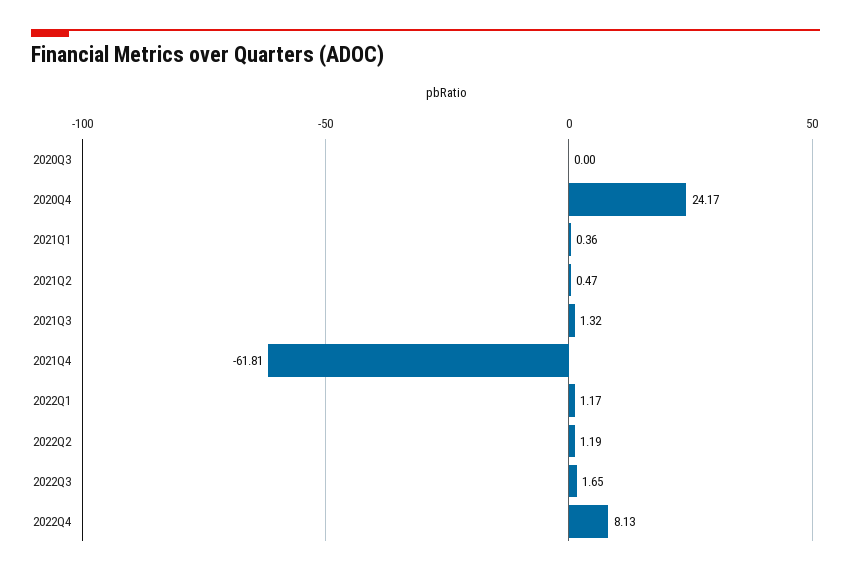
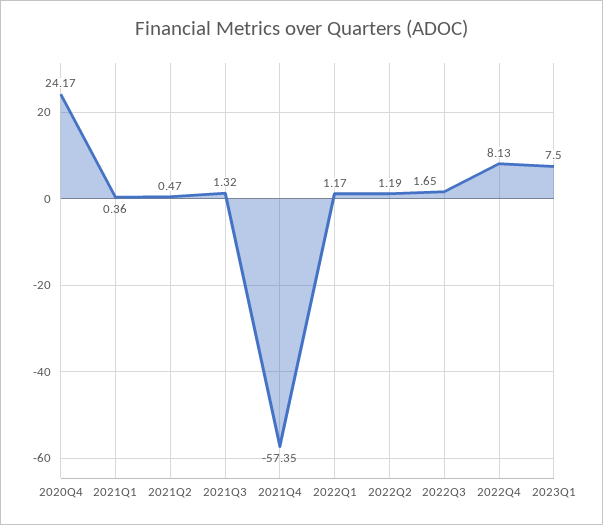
2020Q3: 0 -> none
2021Q4: -61.81 -> -57.35
2023Q1: none -> 7.5

